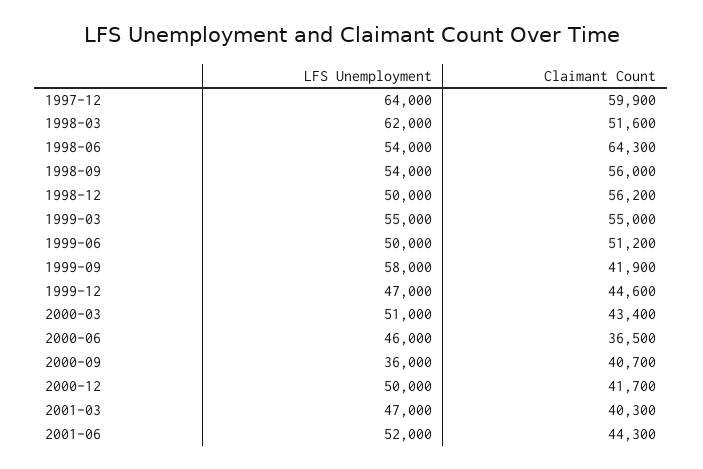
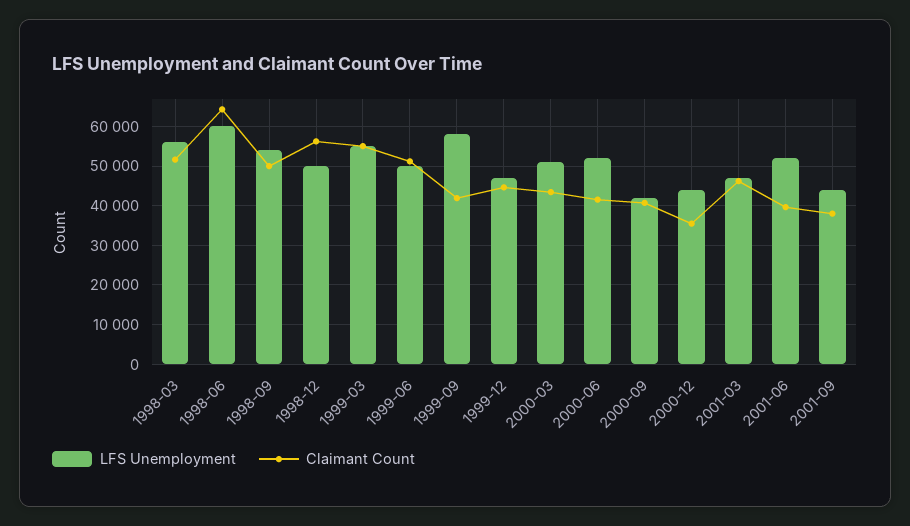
LFS Unemployment, 1997-12: 64000 -> none
Claimant Count, 1997-12: 59900 -> none
LFS Unemployment, 1998-03: 62000 -> 56000
LFS Unemployment, 1998-06: 54000 -> 60000
Claimant Count, 1998-09: 56000 -> 50000
LFS Unemployment, 2000-06: 46000 -> 52000
Claimant Count, 2000-06: 36500 -> 42000
LFS Unemployment, 2000-09: 36000 -> 42000
LFS Unemployment, 2000-12: 50000 -> 44000
Claimant Count, 2000-12: 41700 -> 36000
Claimant Count, 2001-03: 40300 -> 46000
Claimant Count, 2001-06: 44300 -> 40000
LFS Unemployment, 2001-09: none -> 44000
Claimant Count, 2001-09: none -> 38000

